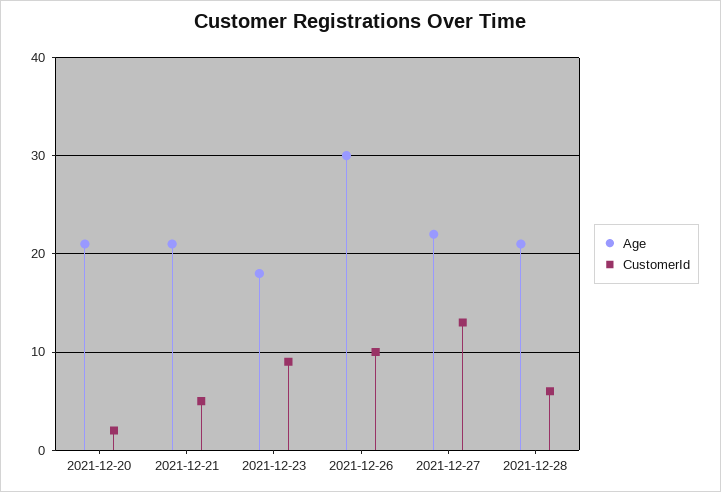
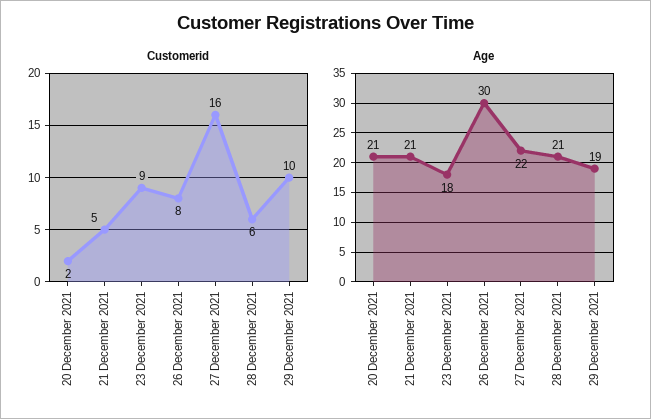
CustomerId, 2021-12-26: 10 -> 8
CustomerId, 2021-12-27: 13 -> 16
CustomerId, 29 December 2021: none -> 10
Age, 29 December 2021: none -> 19

